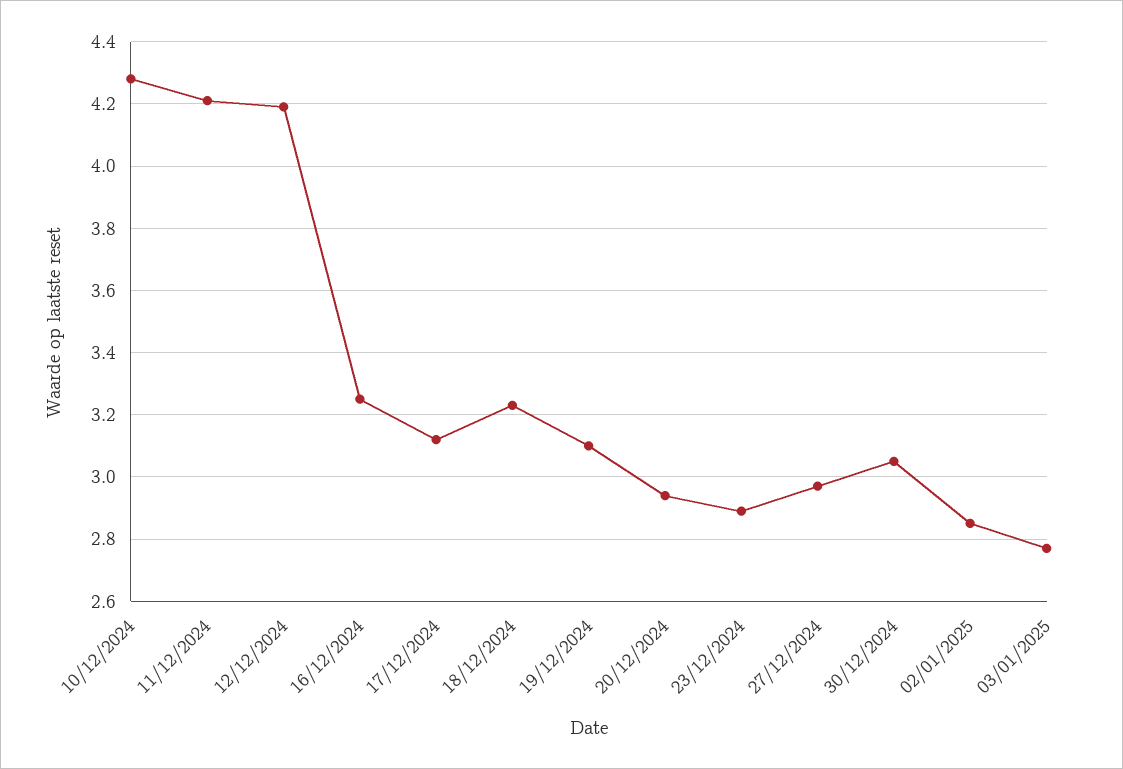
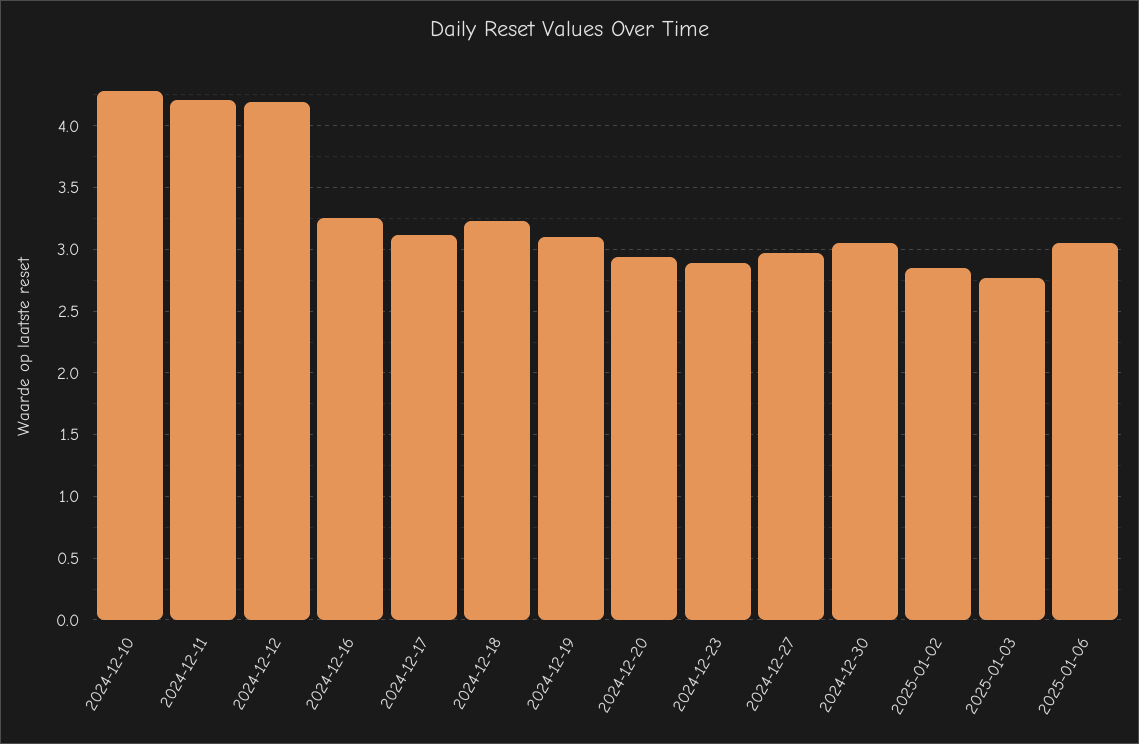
2025-01-06: none -> 3.05

